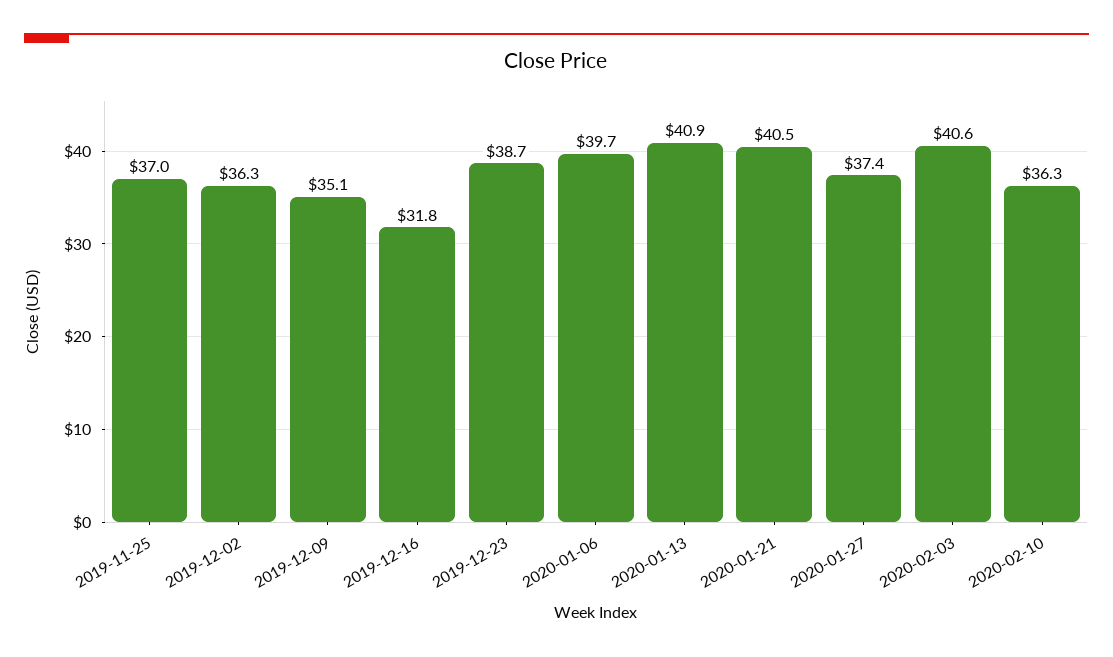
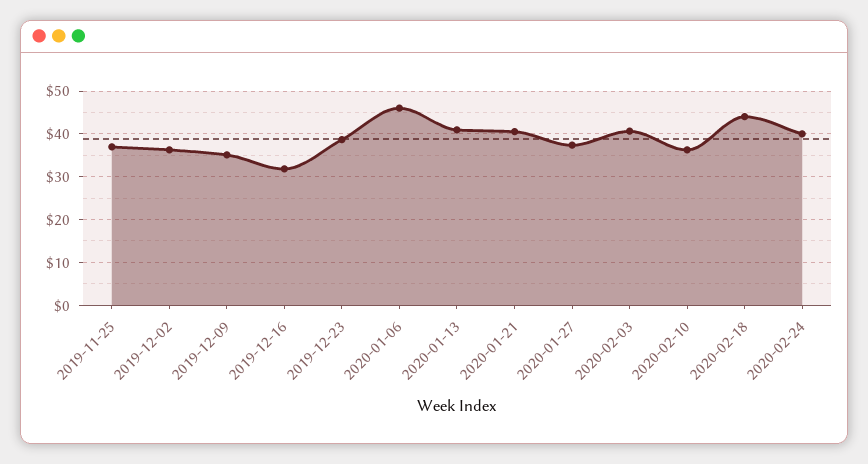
2020-01-06: 39.7 -> 46
2020-02-18: none -> 44
2020-02-24: none -> 40

